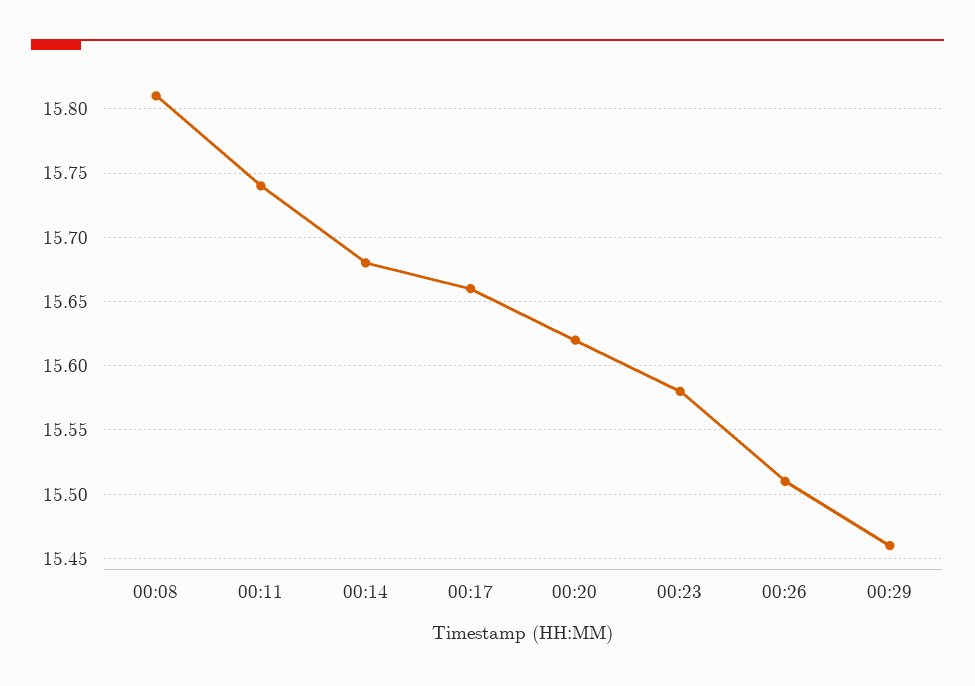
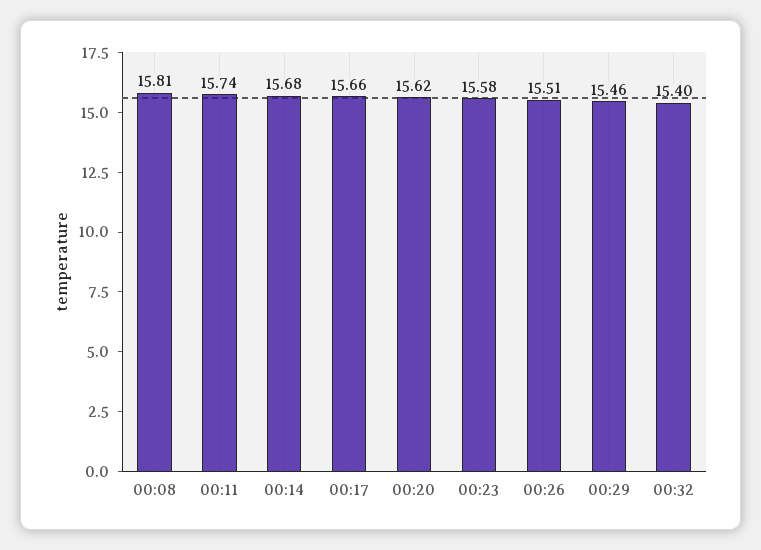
00:32: none -> 15.4

